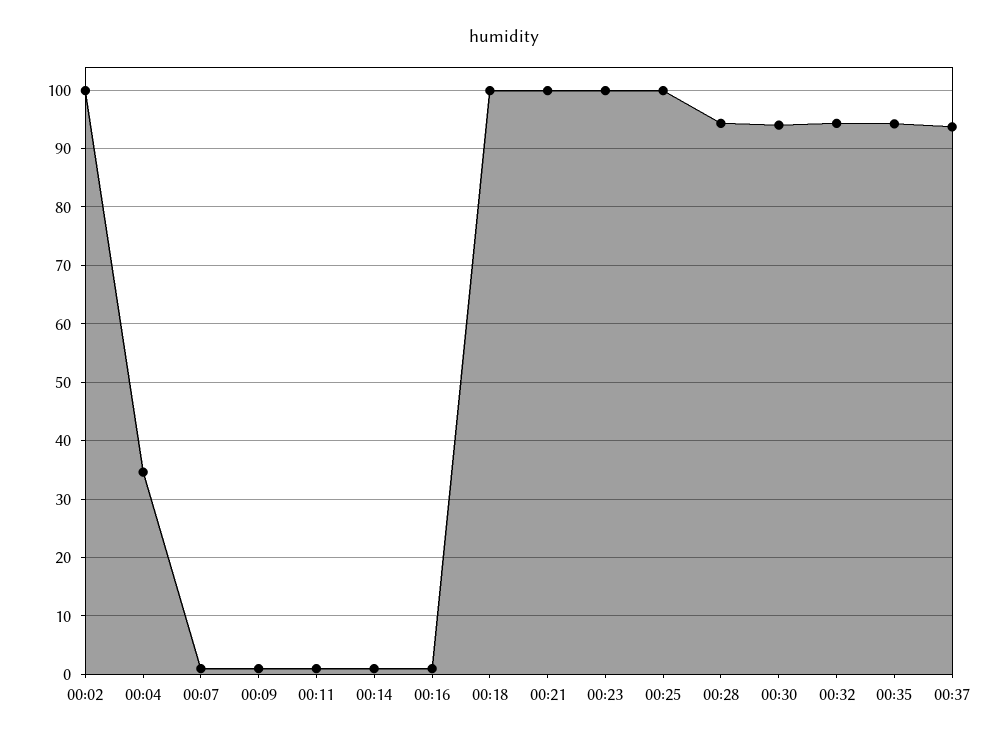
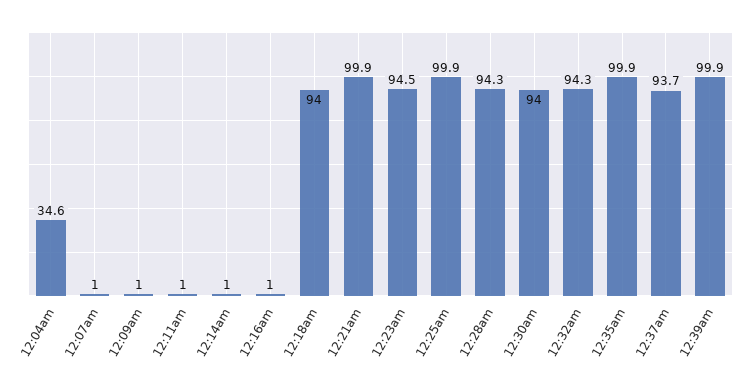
00:02: 100 -> none
00:18: 100 -> 94
00:23: 100 -> 94.5
00:35: 94 -> 99.9
12:39am: none -> 99.9

